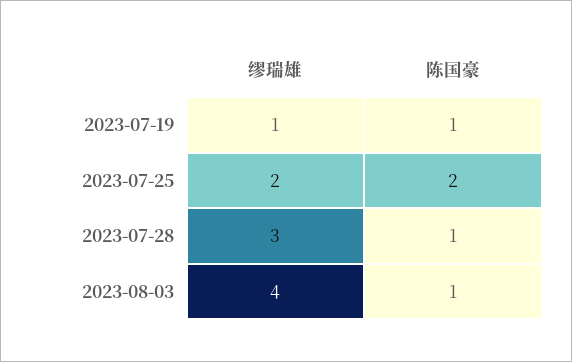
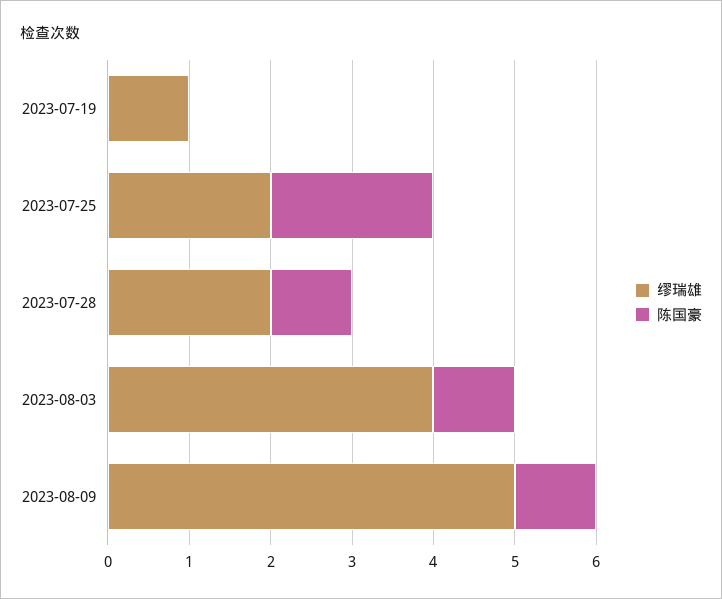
陈国豪, 2023-07-19: 1 -> 0
缪瑞雄, 2023-07-28: 3 -> 2
缪瑞雄, 2023-08-09: none -> 5
陈国豪, 2023-08-09: none -> 1

